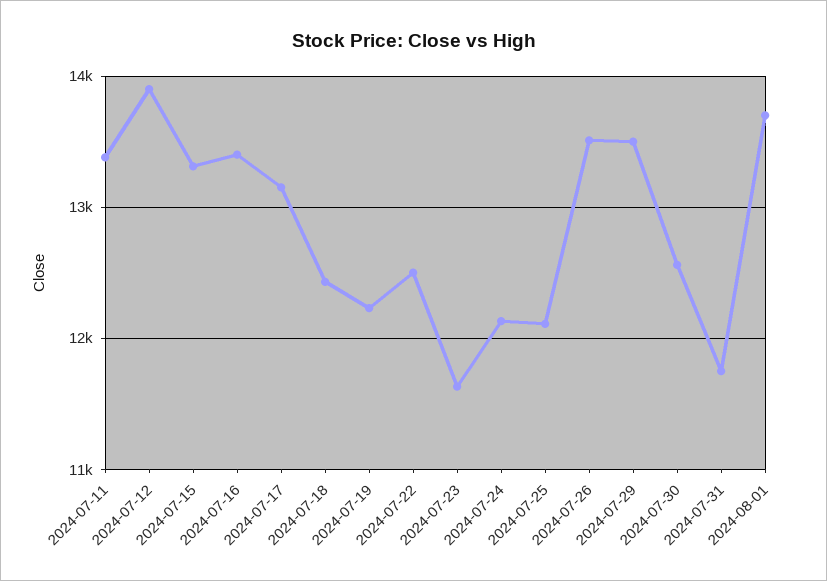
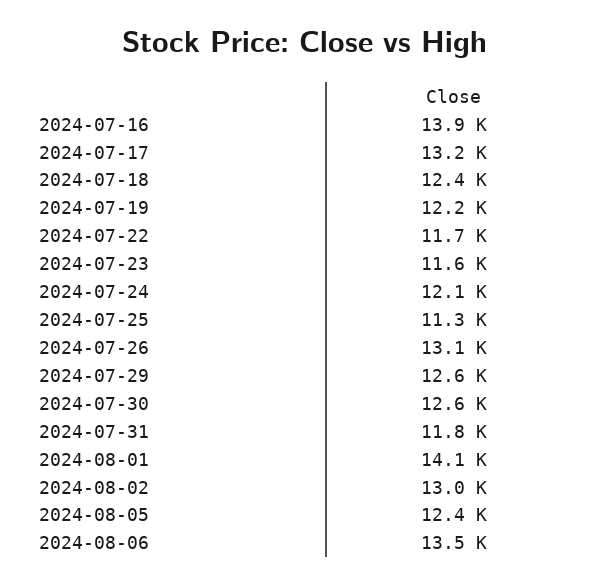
2024-07-11: 13400 -> none
2024-07-12: 13900 -> none
2024-07-15: 13300 -> none
2024-07-16: 13400 -> 13900
2024-07-22: 12500 -> 11700
2024-07-25: 12100 -> 11300
2024-07-26: 13500 -> 13100
2024-07-29: 13500 -> 12600
2024-08-01: 13700 -> 14100
2024-08-02: none -> 13000
2024-08-05: none -> 12400
2024-08-06: none -> 13500

